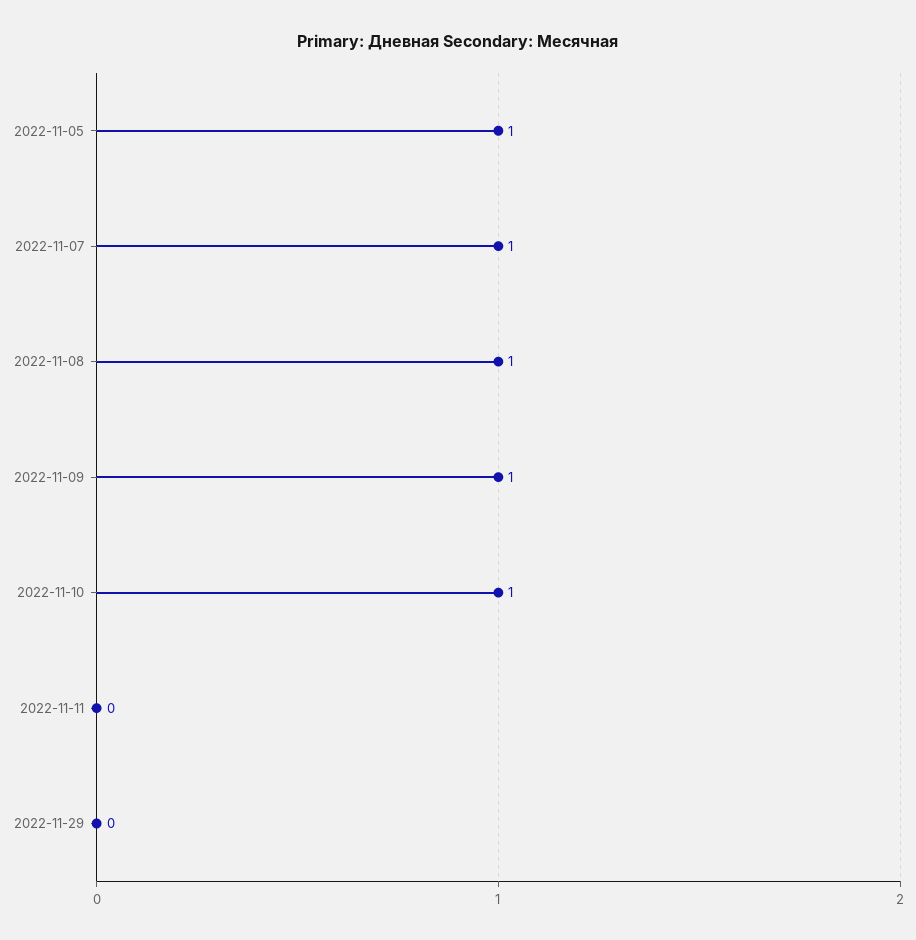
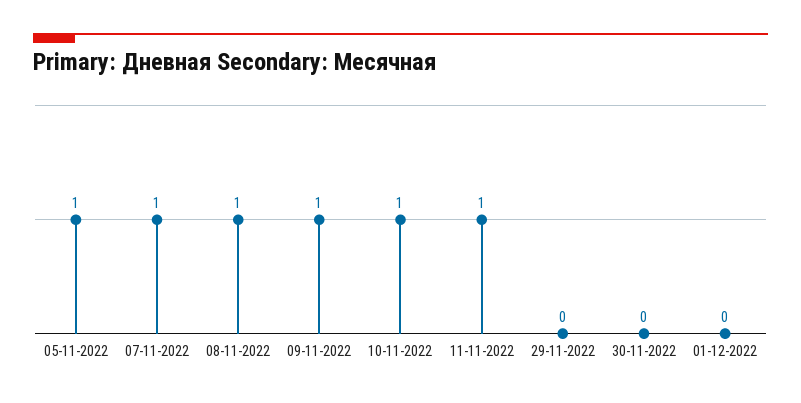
2022-11-11: 0 -> 1
30-11-2022: none -> 0
01-12-2022: none -> 0

